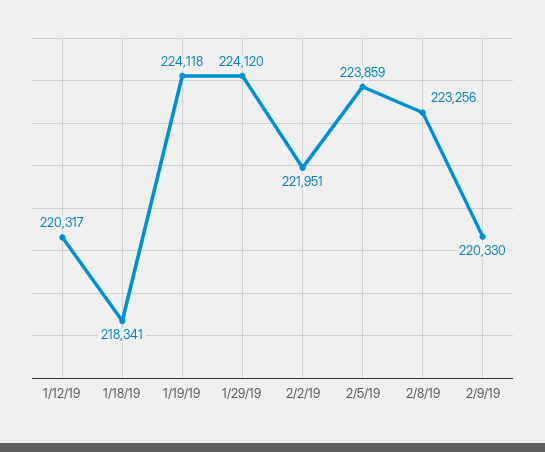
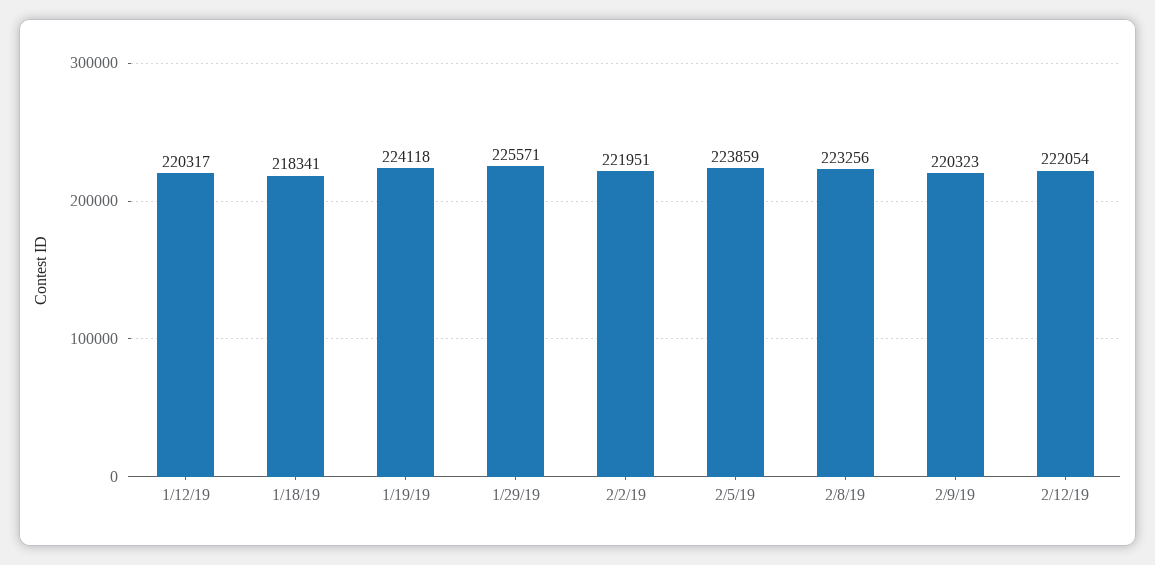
1/29/19: 224120 -> 225571
2/9/19: 220330 -> 220323
2/12/19: none -> 222054

